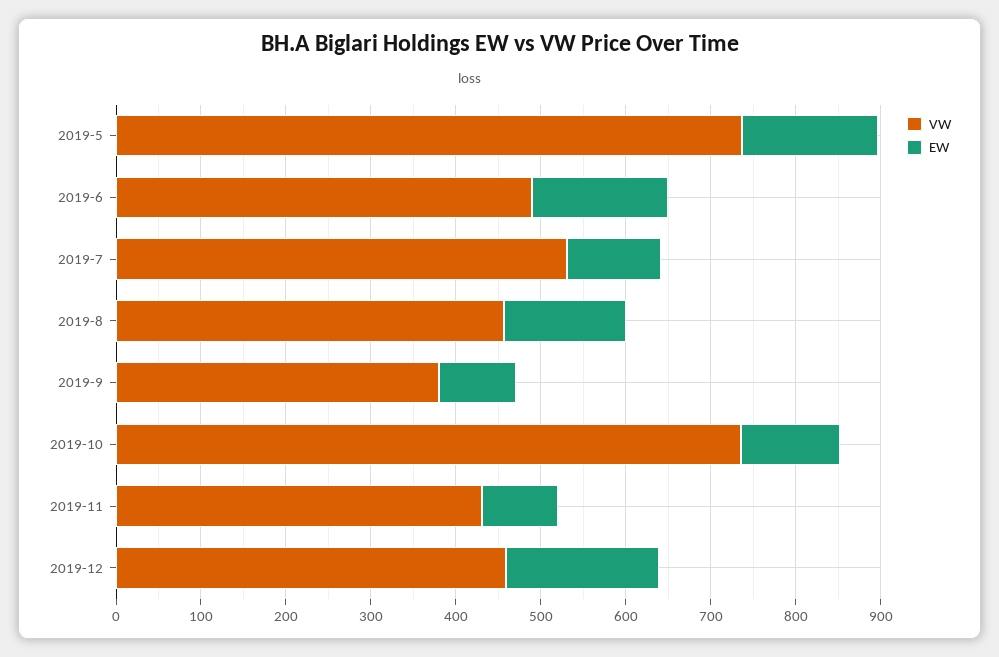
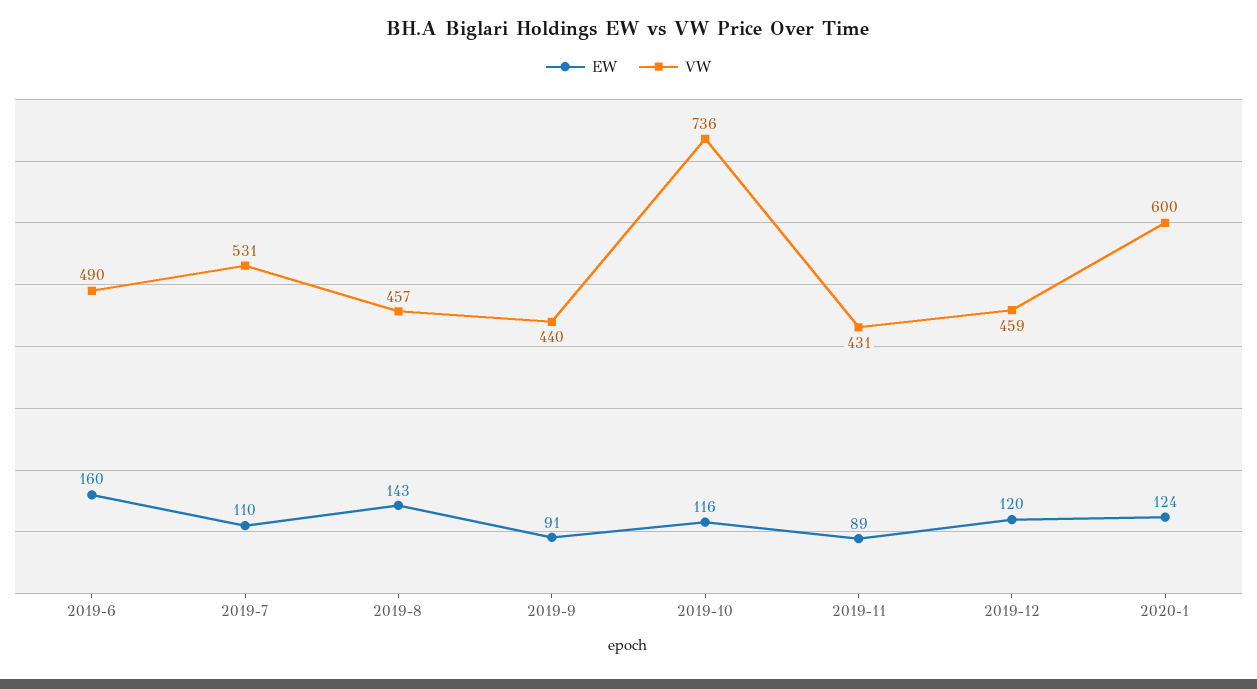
VW, 2019-5: 740 -> none
EW, 2019-5: 160 -> none
VW, 2019-9: 380 -> 440
EW, 2019-12: 180 -> 120
EW, 2020-1: none -> 124
VW, 2020-1: none -> 600

